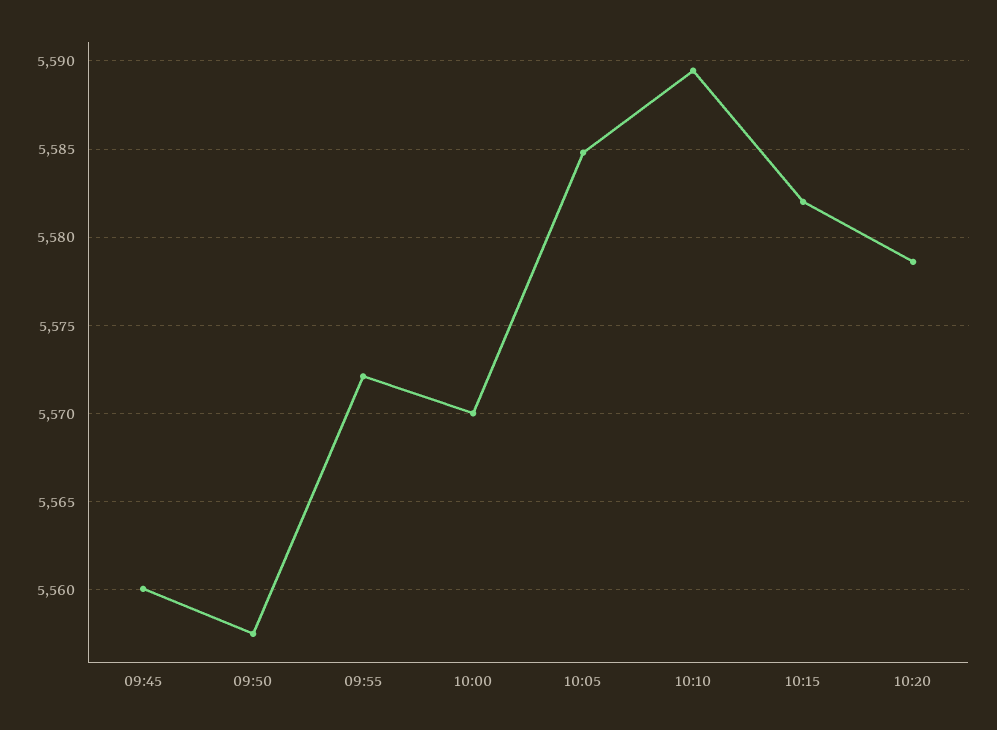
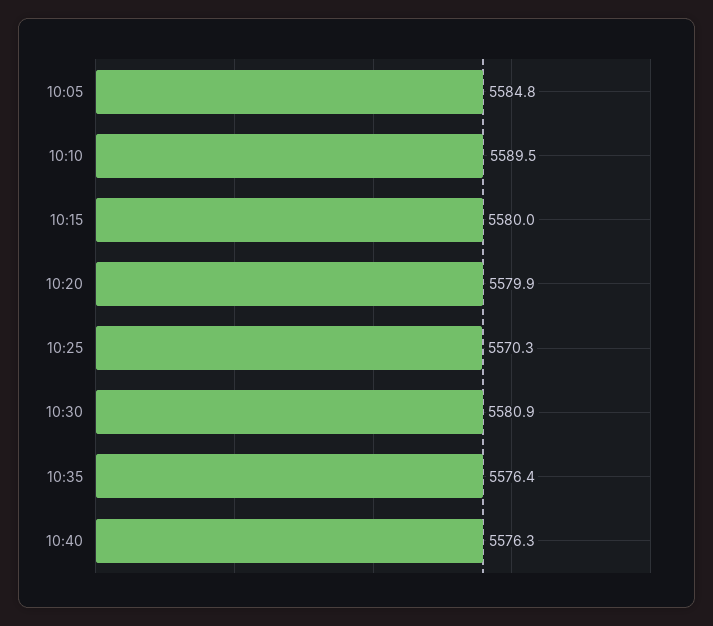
09:45: 5560 -> none
09:50: 5557.5 -> none
09:55: 5572 -> none
10:00: 5570 -> none
10:15: 5582 -> 5580
10:20: 5578.5 -> 5579.9
10:25: none -> 5570.3
10:30: none -> 5580.9
10:35: none -> 5576.4
10:40: none -> 5576.3

